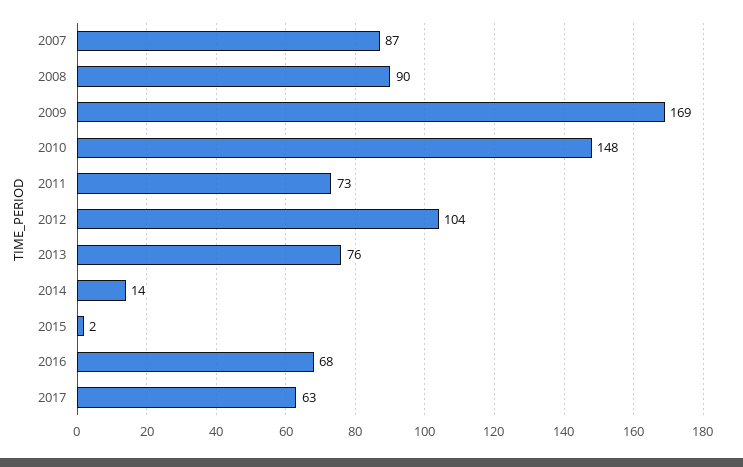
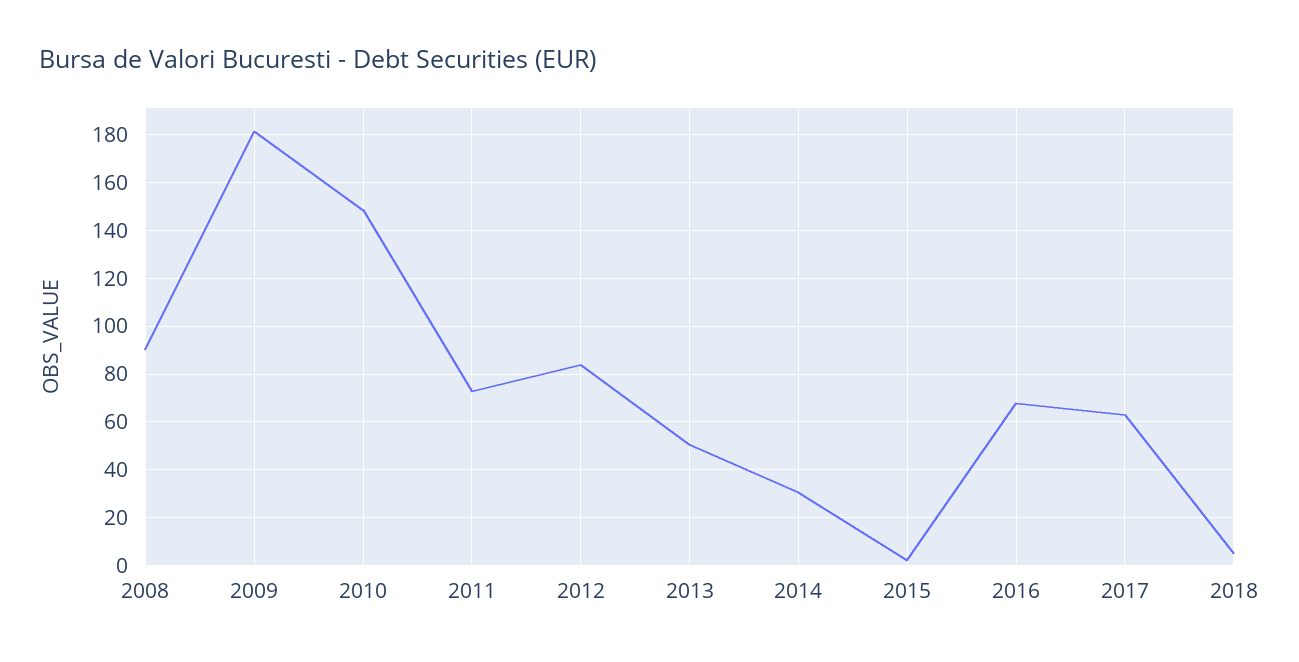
2007: 87 -> none
2009: 169 -> 180
2012: 104 -> 85
2013: 76 -> 50
2014: 14 -> 30
2018: none -> 5

